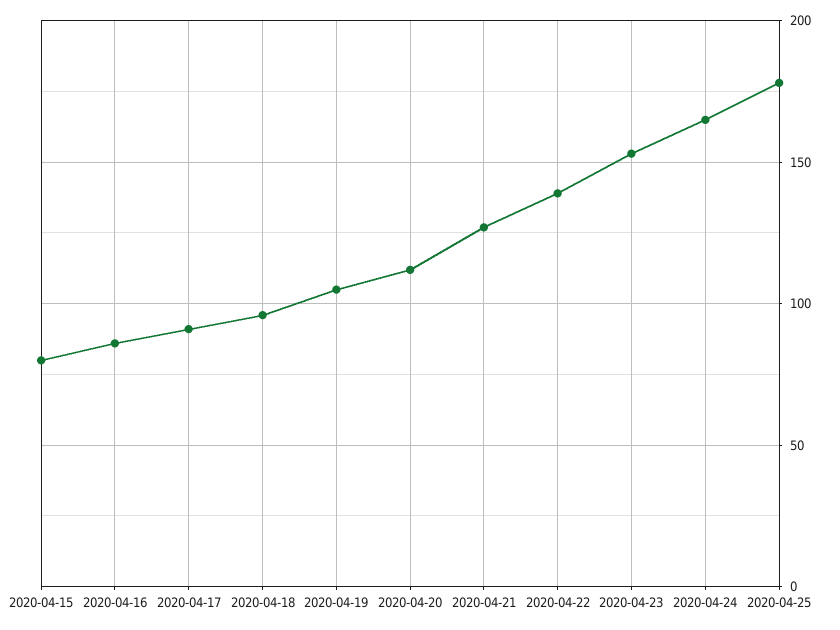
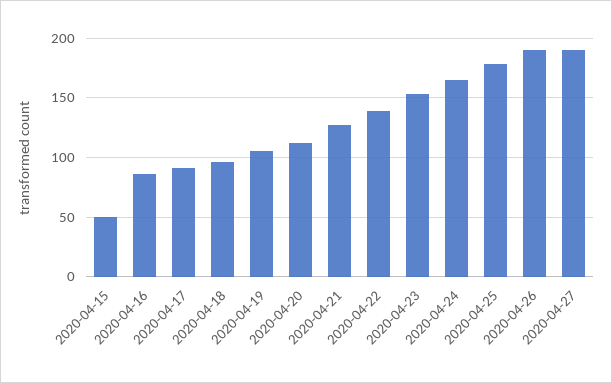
2020-04-15: 80 -> 50
2020-04-26: none -> 190
2020-04-27: none -> 190

